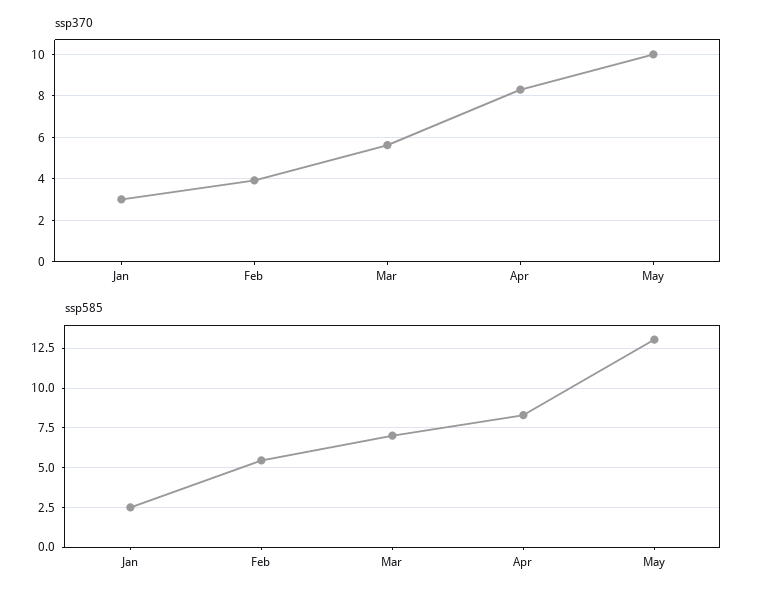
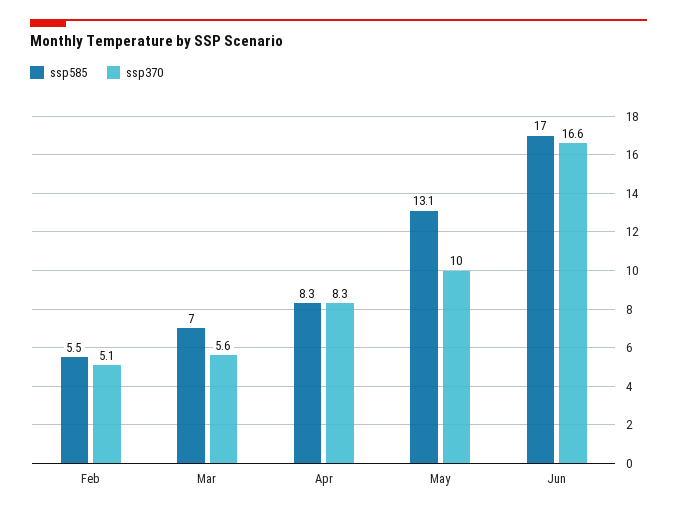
ssp370, Jan: 3 -> none
ssp370, Feb: 4 -> 5.1
ssp585, Jan: 2.5 -> none
ssp585, Jun: none -> 17
ssp370, Jun: none -> 16.6

